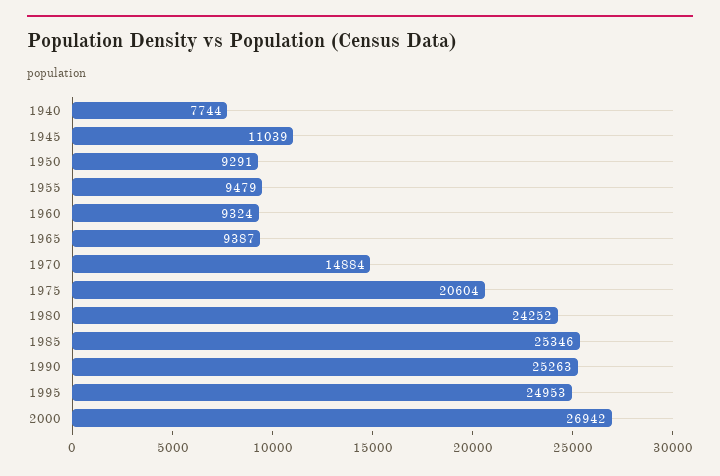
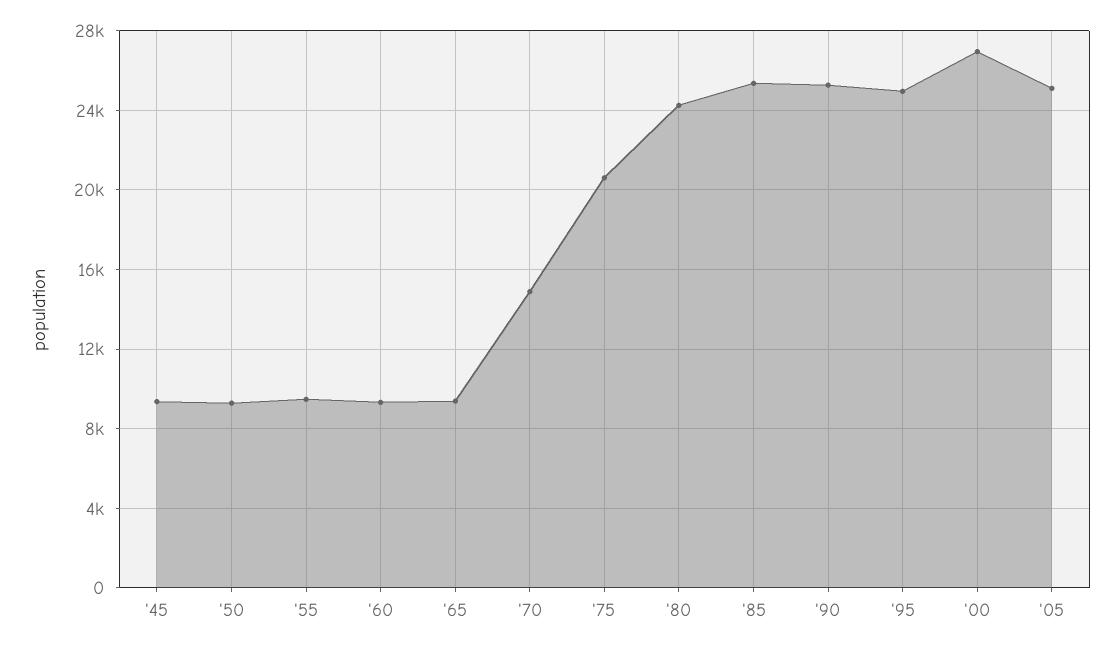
1940: 7744 -> none
1945: 11039 -> 9500
'05: none -> 25000

